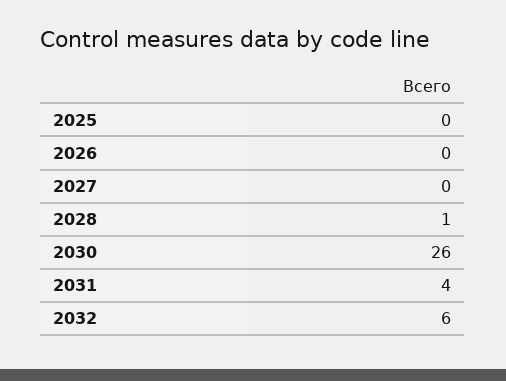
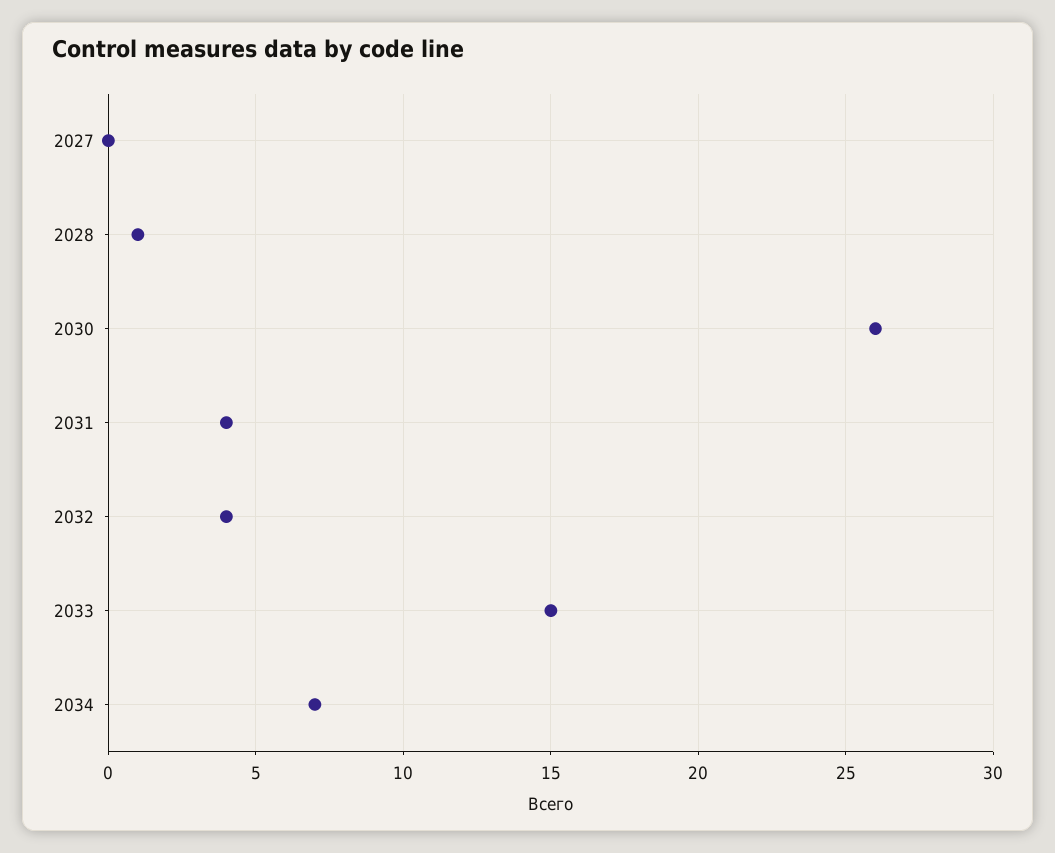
2025: 0 -> none
2026: 0 -> none
2032: 6 -> 4
2033: none -> 15
2034: none -> 7

